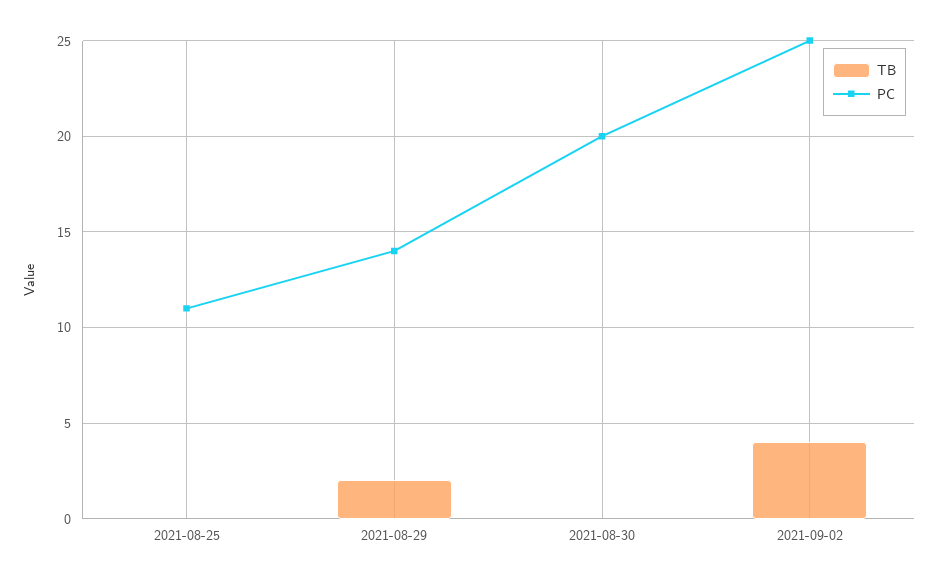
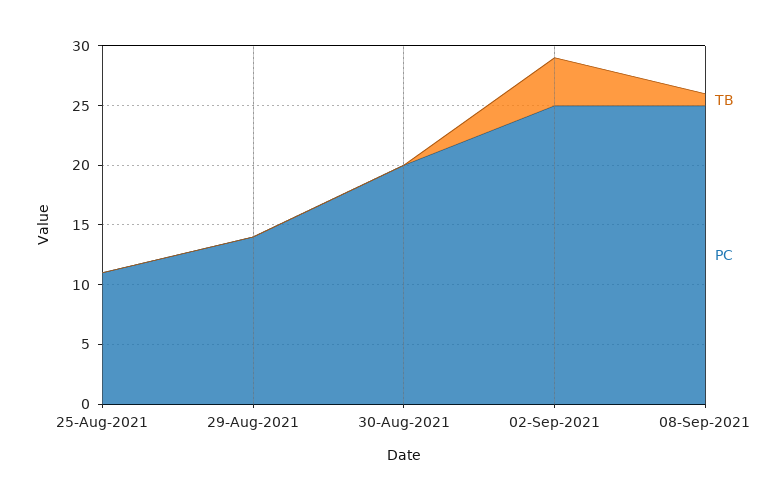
TB, 2021-08-29: 2 -> 0
TB, 08-Sep-2021: none -> 1
PC, 08-Sep-2021: none -> 25

